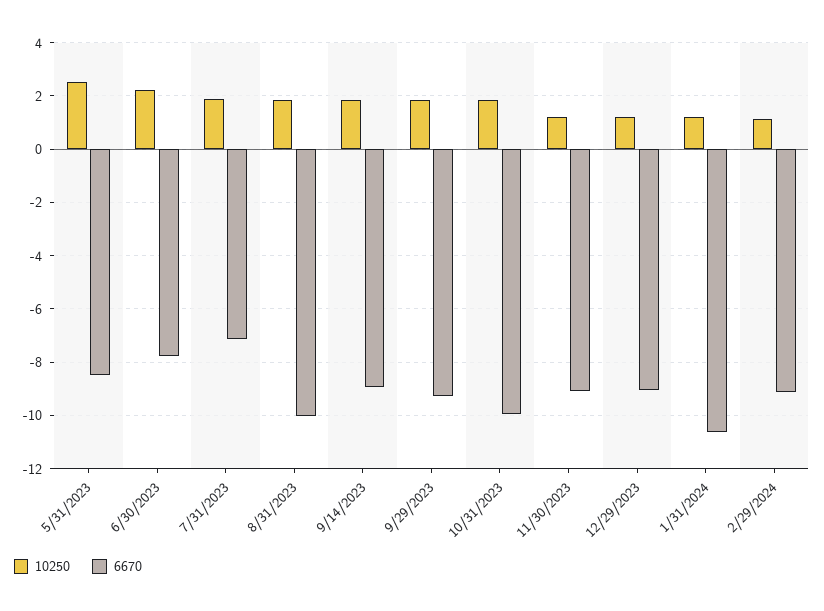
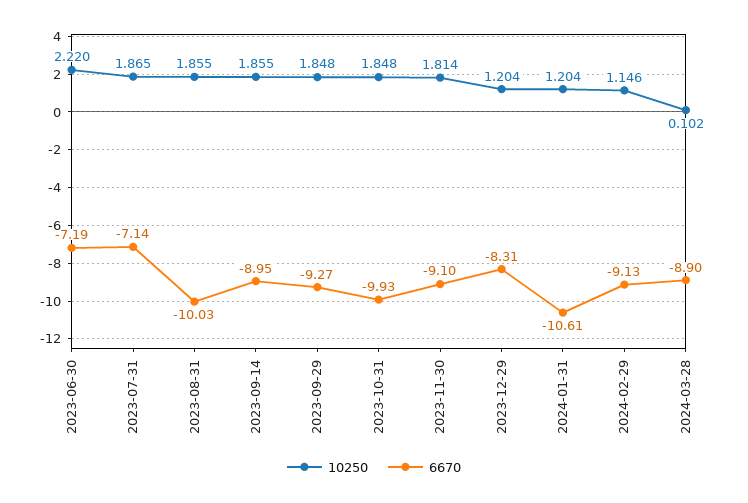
10250, 5/31/2023: 2.5 -> none
6670, 5/31/2023: -8.5 -> none
6670, 6/30/2023: -7.75 -> -7.19
10250, 11/30/2023: 1.25 -> 1.814
6670, 12/29/2023: -9 -> -8.31
10250, 2024-03-28: none -> 0.102
6670, 2024-03-28: none -> -8.9

